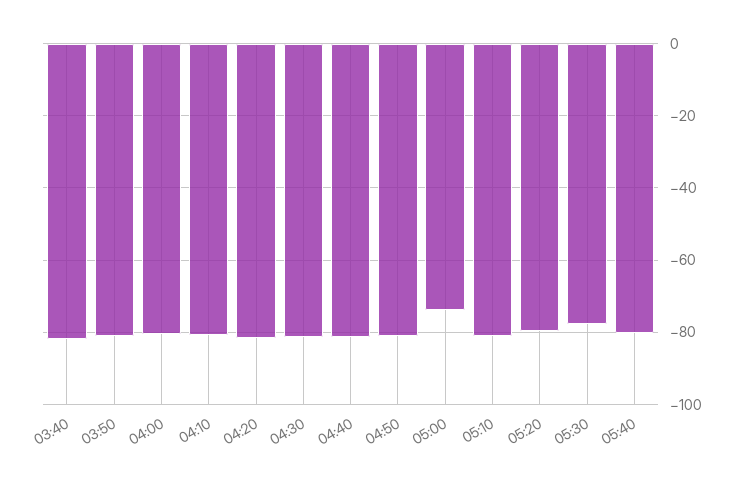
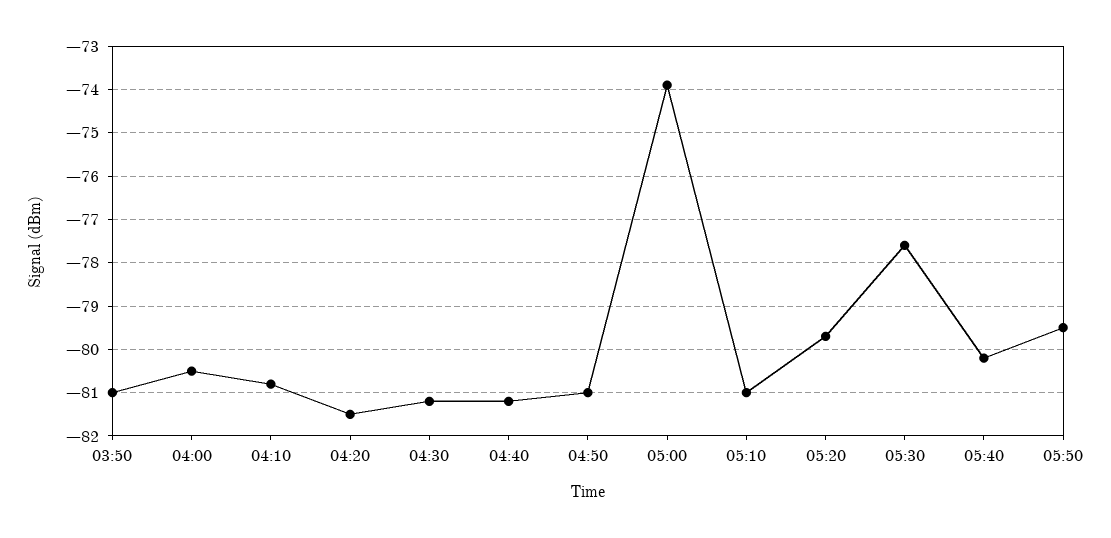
03:40: -82 -> none
05:50: none -> -79.5

